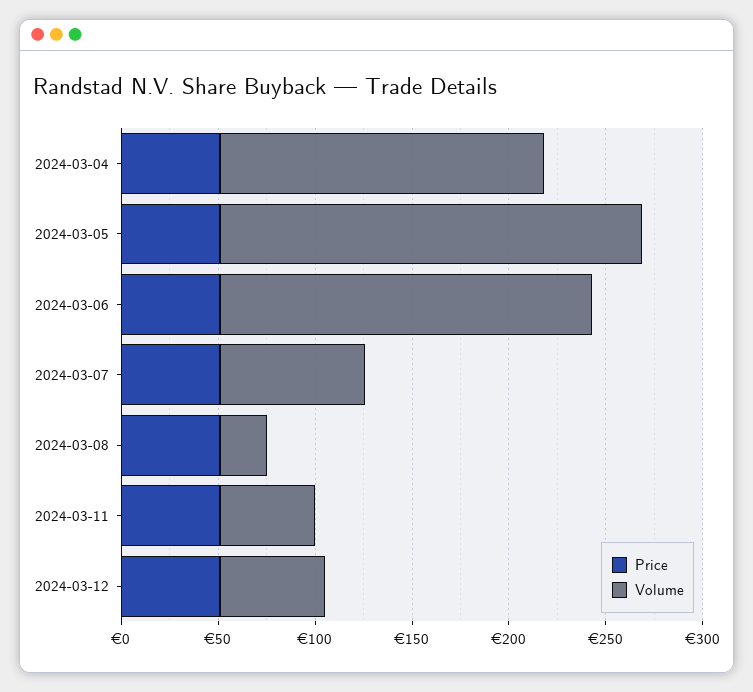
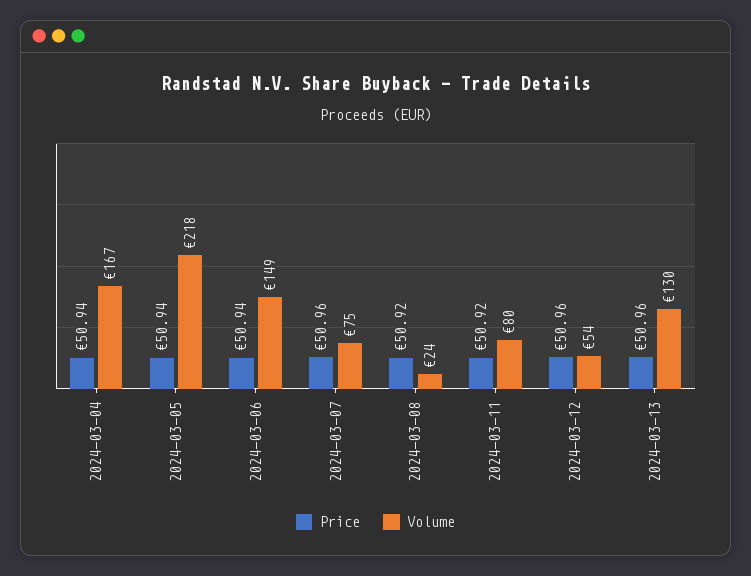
Volume, 2024-03-06: 190 -> 149
Volume, 2024-03-11: 50 -> 80
Price, 2024-03-13: none -> 50.96
Volume, 2024-03-13: none -> 130

